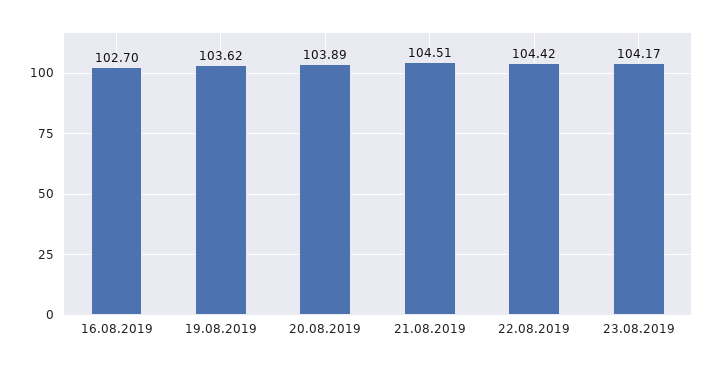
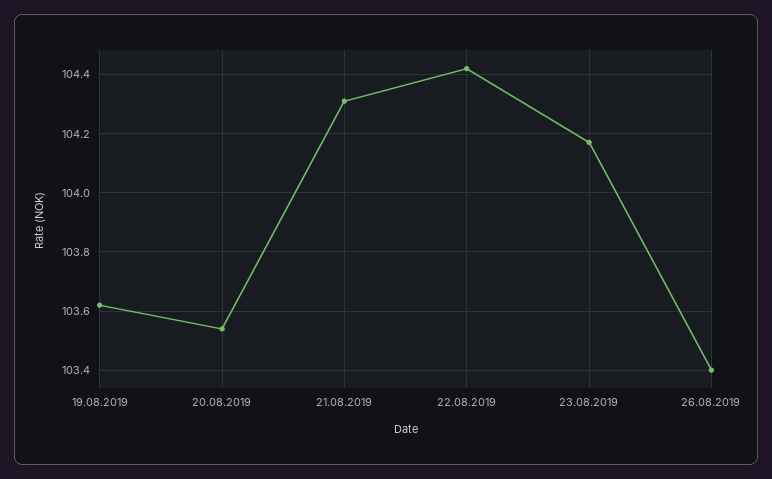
16.08.2019: 102.7 -> none
20.08.2019: 103.89 -> 103.55
21.08.2019: 104.51 -> 104.3
26.08.2019: none -> 103.4

